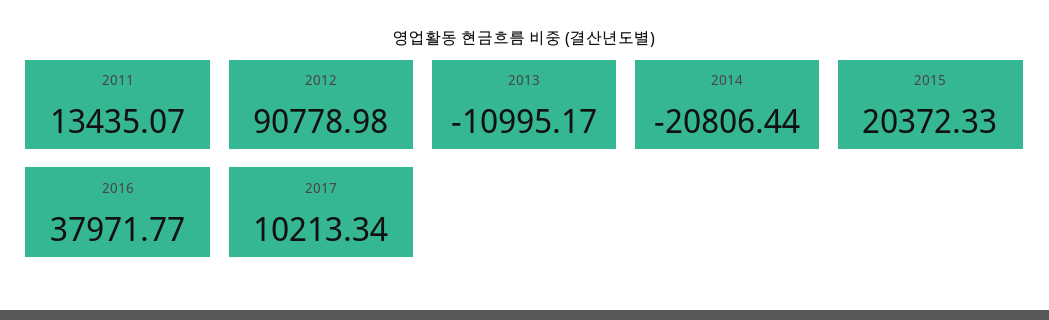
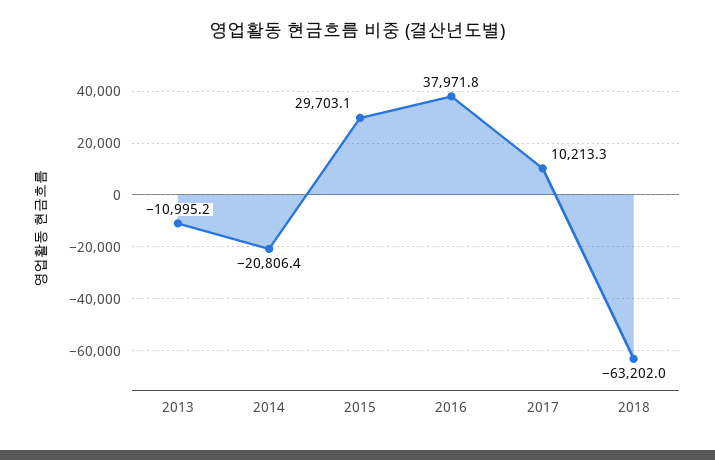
2011: 13435.07 -> none
2012: 90778.98 -> none
2015: 20372.33 -> 29703.1
2018: none -> -63202

